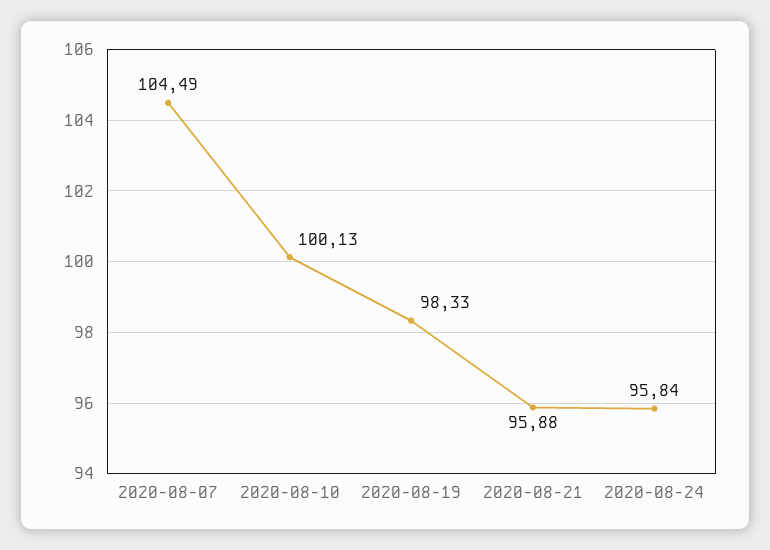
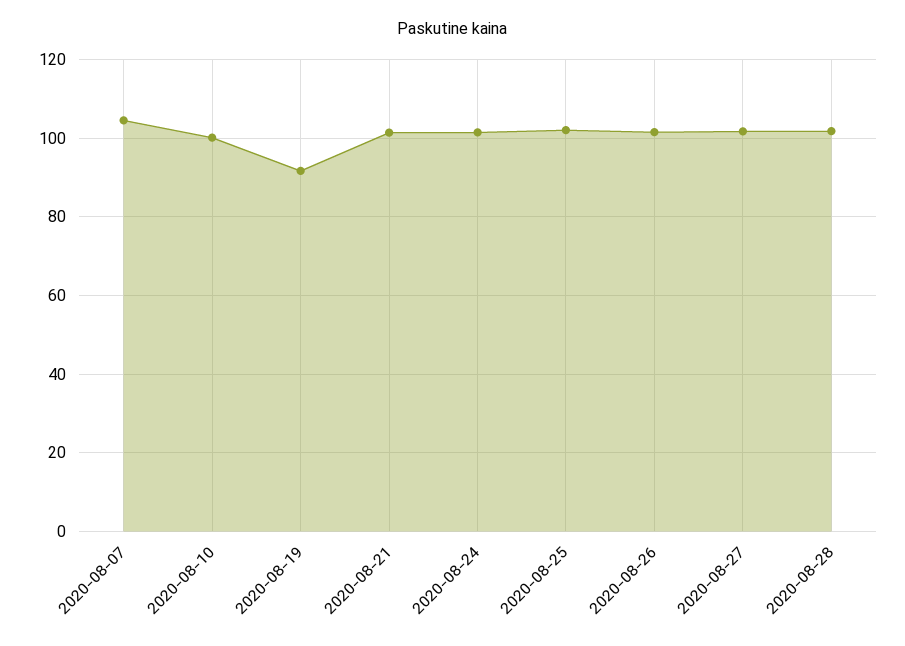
2020-08-19: 98.33 -> 92
2020-08-21: 95.88 -> 102
2020-08-24: 95.84 -> 102
2020-08-25: none -> 102
2020-08-26: none -> 102
2020-08-27: none -> 102
2020-08-28: none -> 102

